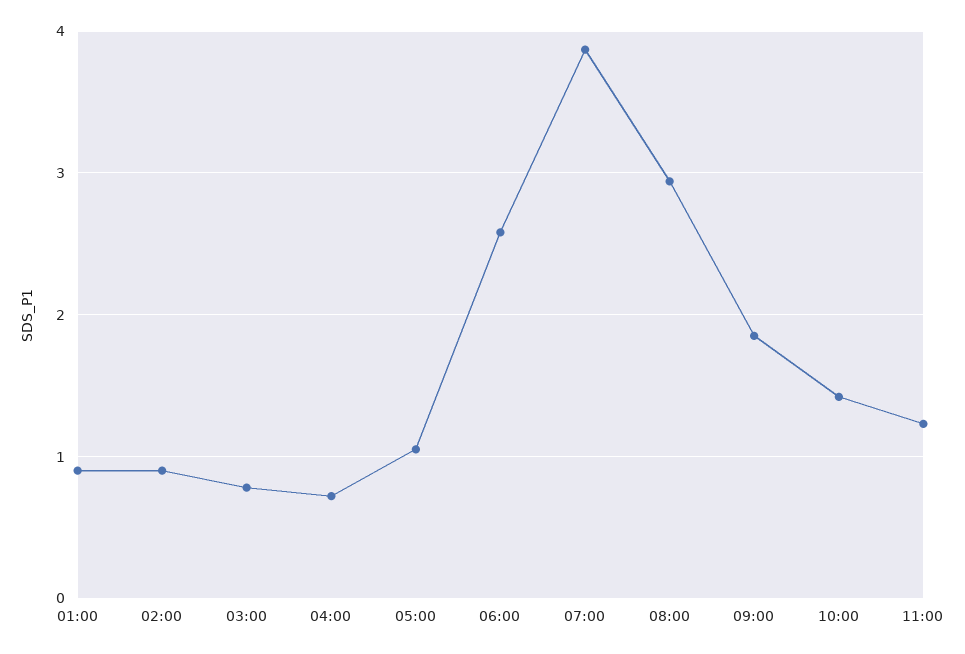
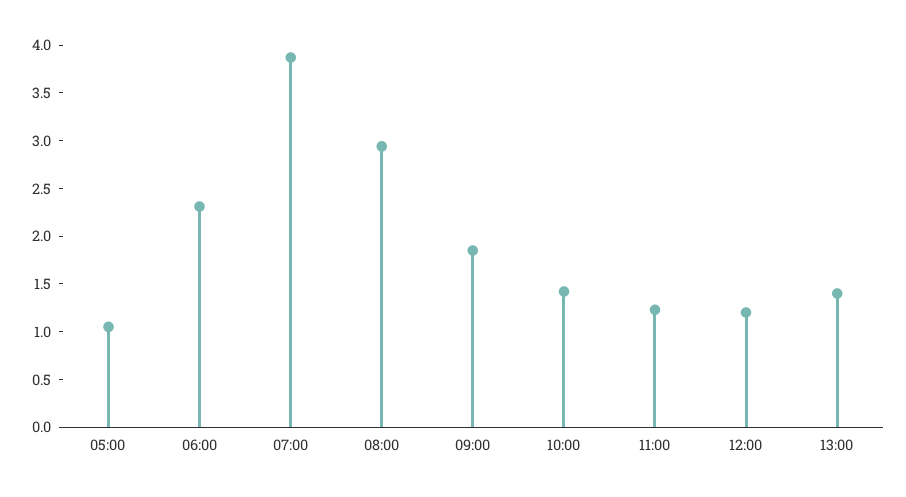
01:00: 0.9 -> none
02:00: 0.9 -> none
03:00: 0.8 -> none
04:00: 0.7 -> none
06:00: 2.6 -> 2.3
12:00: none -> 1.2
13:00: none -> 1.4

